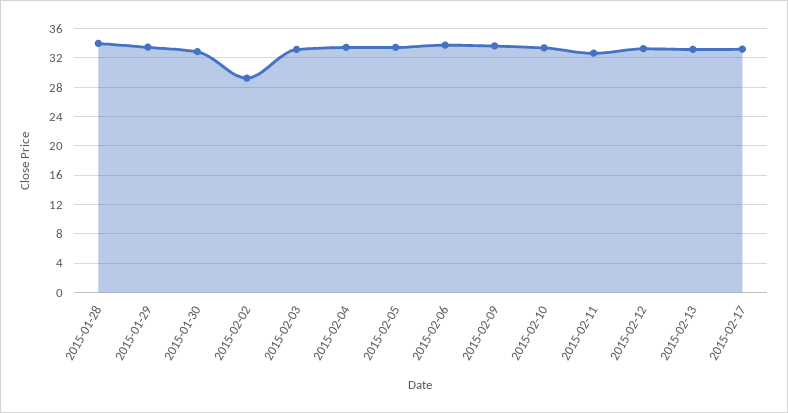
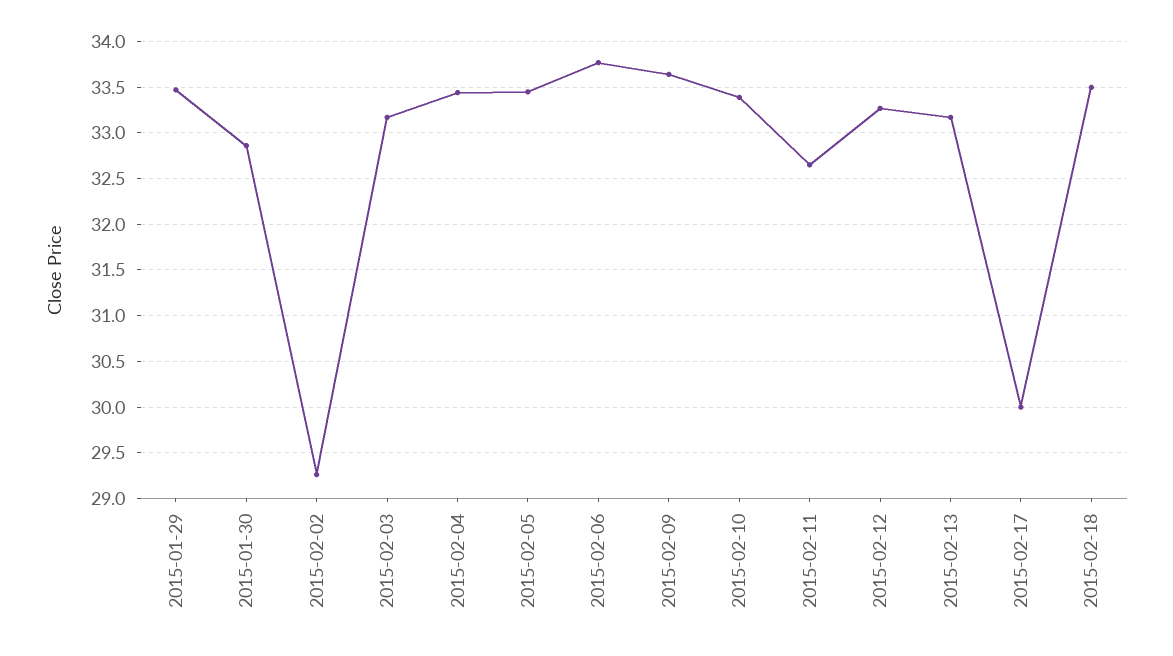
2015-01-28: 34 -> none
2015-02-17: 33 -> 30
2015-02-18: none -> 33.5

